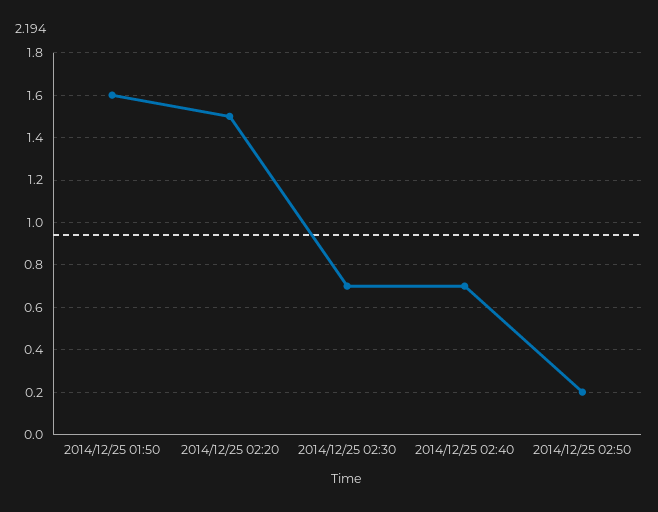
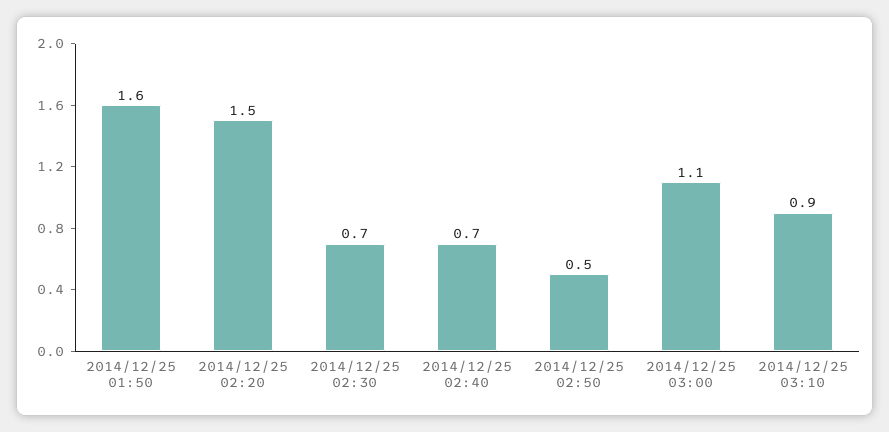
2014/12/25 02:50: 0.2 -> 0.5
2014/12/25 03:00: none -> 1.1
2014/12/25 03:10: none -> 0.9

